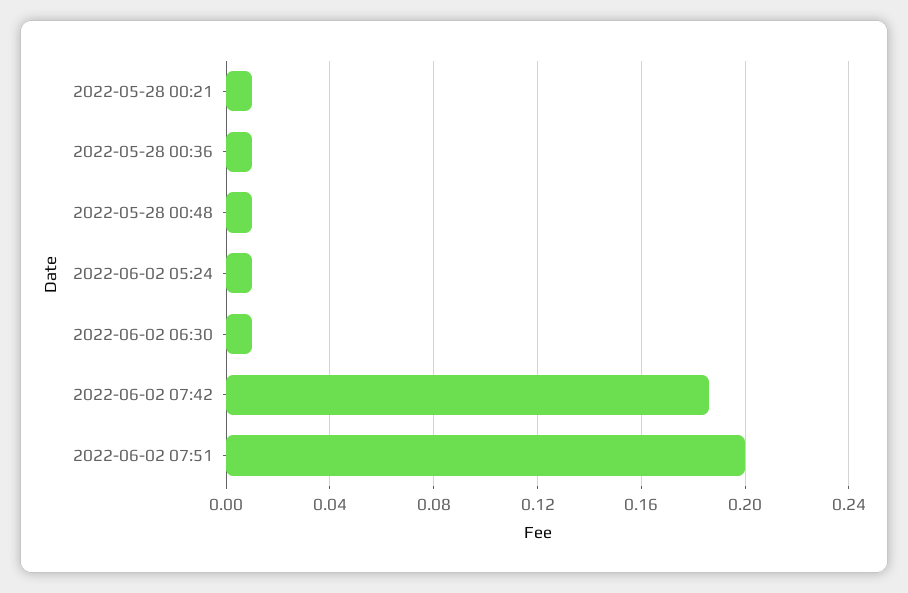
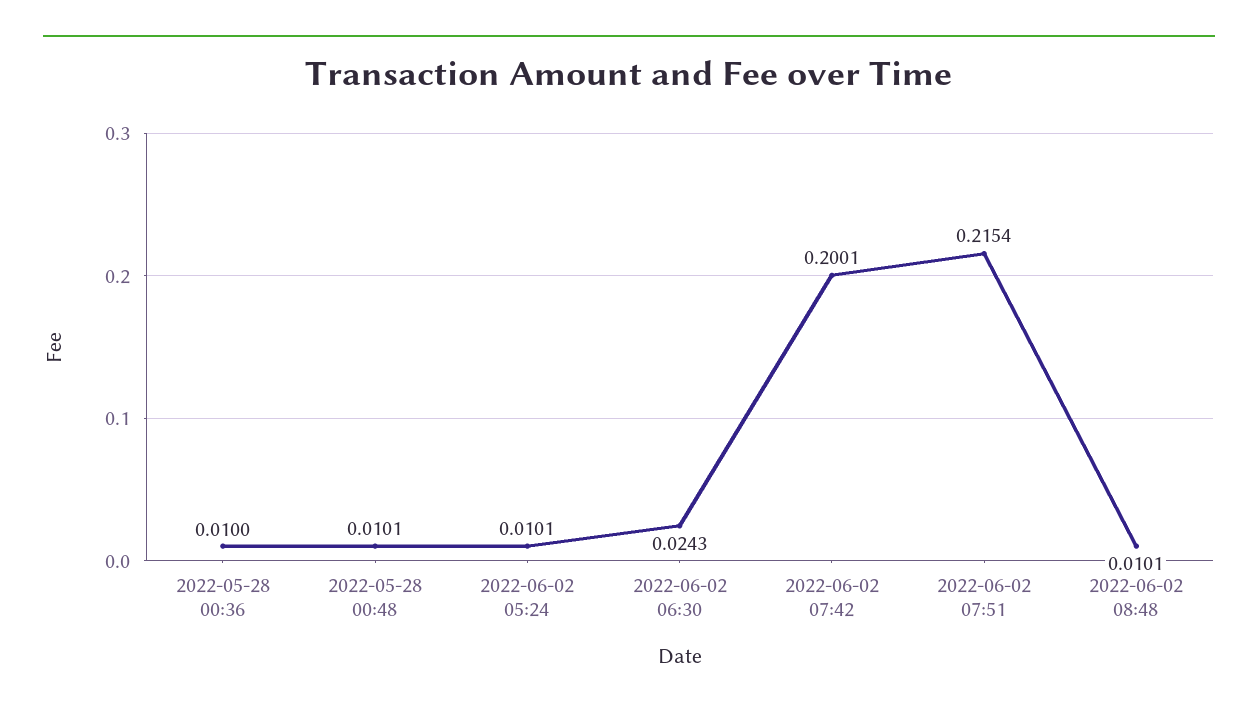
2022-05-28 00:21: 0.01 -> none
2022-06-02 06:30: 0.01 -> 0.0243
2022-06-02 07:42: 0.185 -> 0.2001
2022-06-02 07:51: 0.2 -> 0.2154
2022-06-02 08:48: none -> 0.0101

